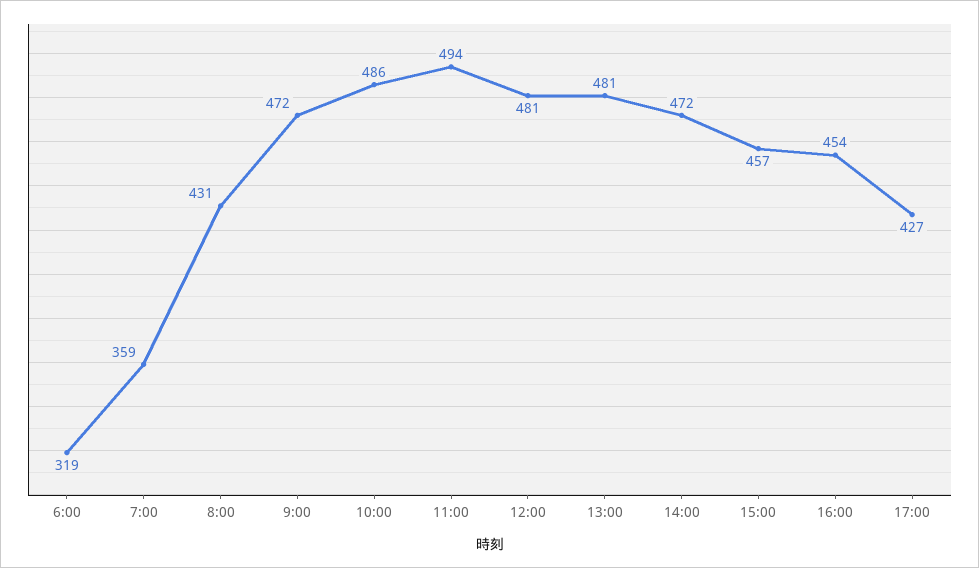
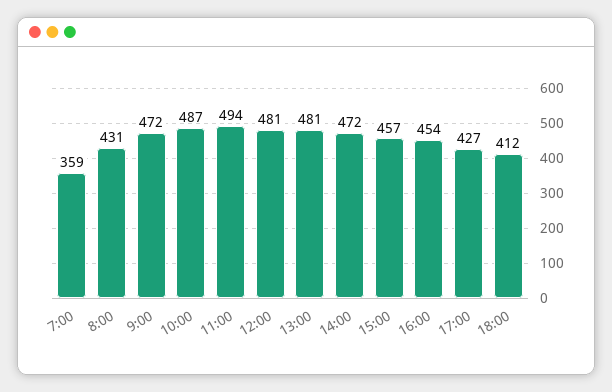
6:00: 319 -> none
10:00: 486 -> 487
18:00: none -> 412

